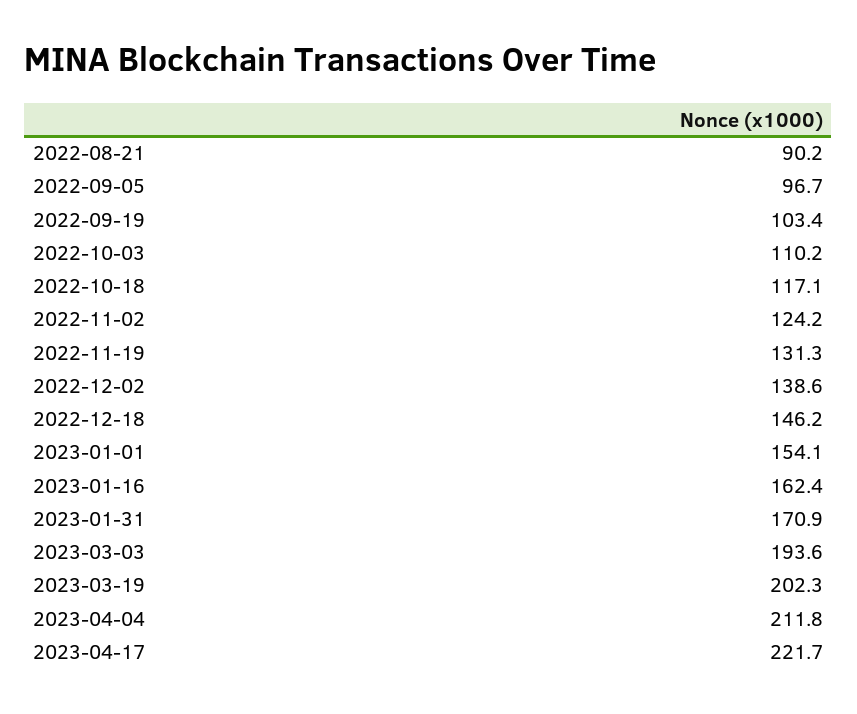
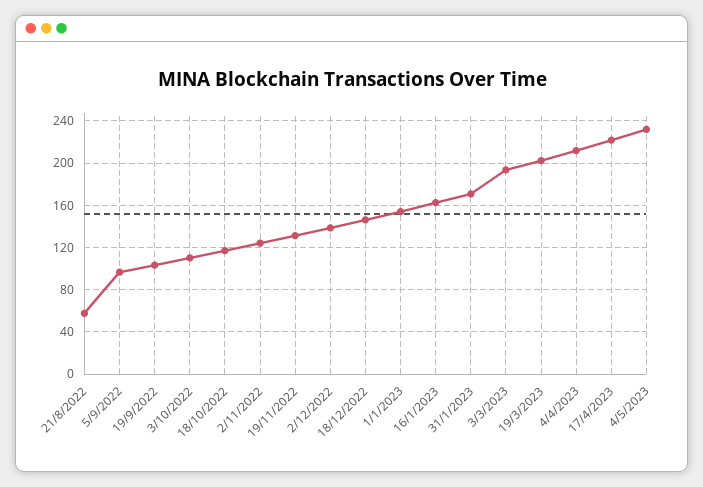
2022-08-21: 90.2 -> 60
4/5/2023: none -> 230

